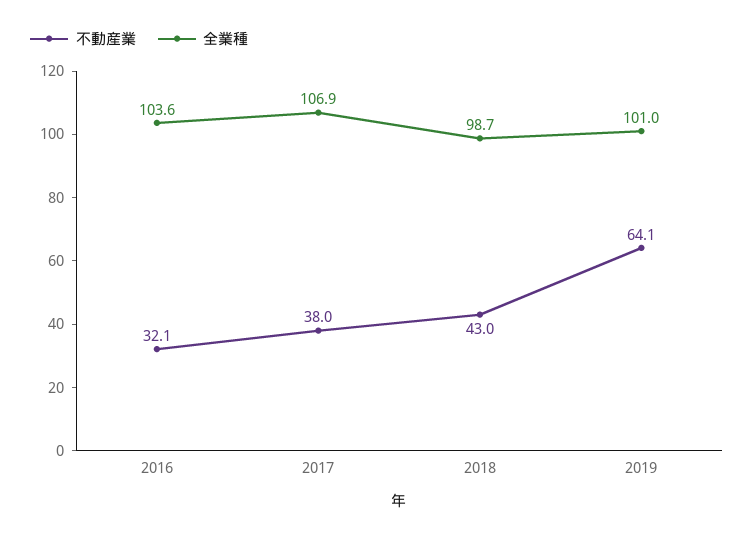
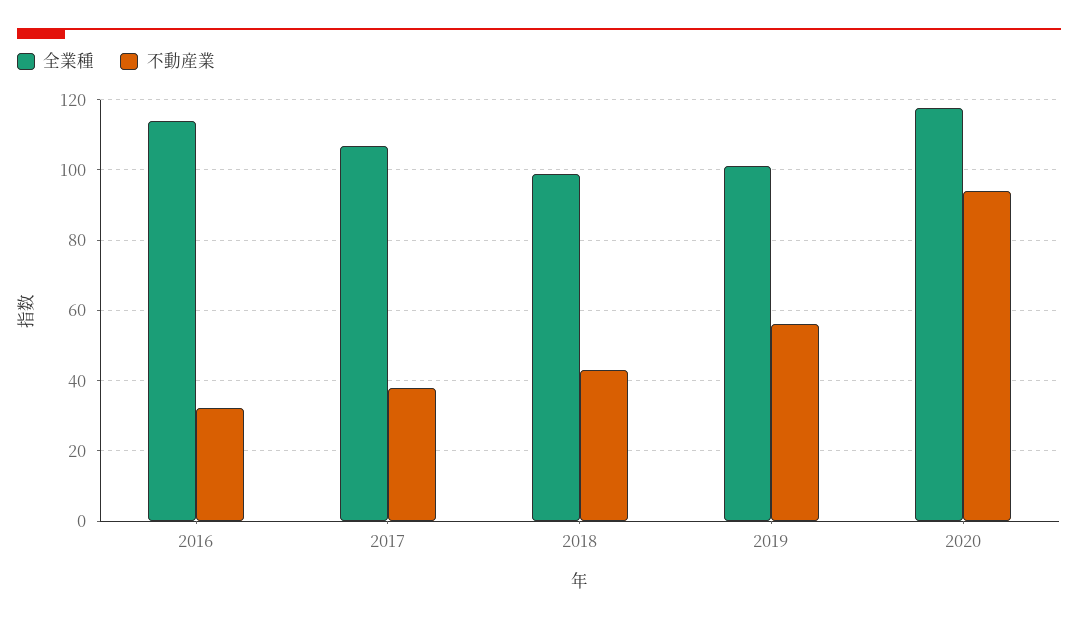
全業種, 2016: 103.6 -> 114
不動産業, 2019: 64.1 -> 56
全業種, 2020: none -> 118
不動産業, 2020: none -> 94

